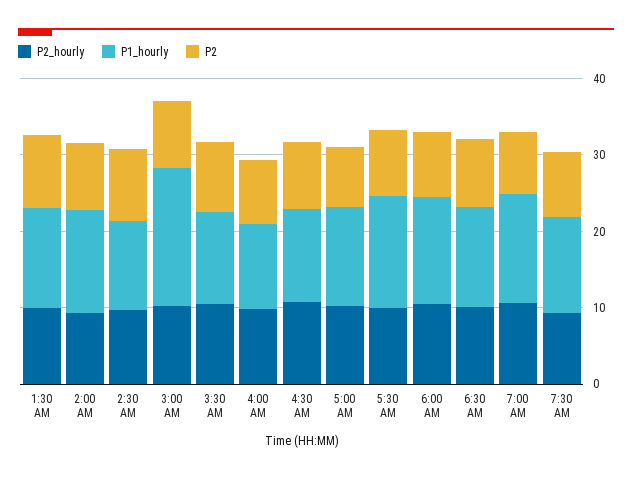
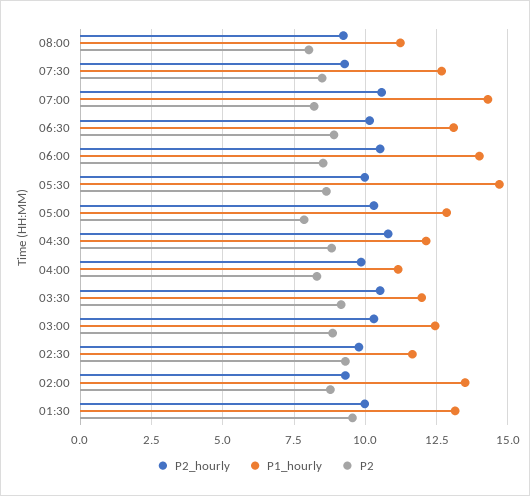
P1_hourly, 3:00 AM: 18 -> 12.5
P2_hourly, 08:00: none -> 9.25
P1_hourly, 08:00: none -> 11.25
P2, 08:00: none -> 8

